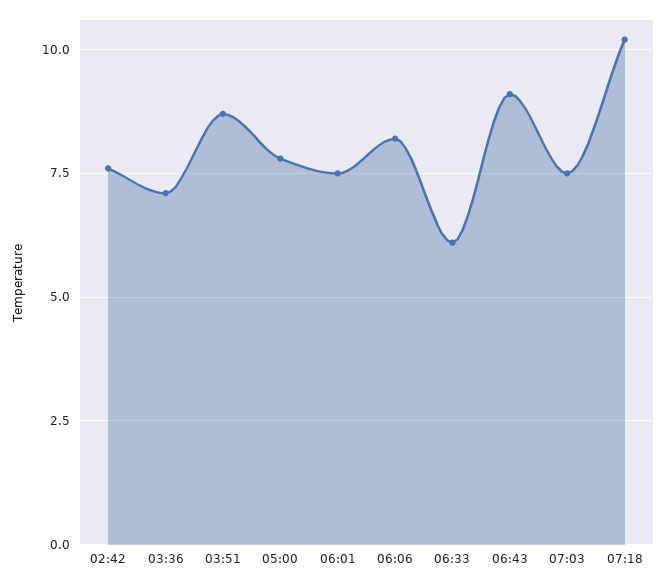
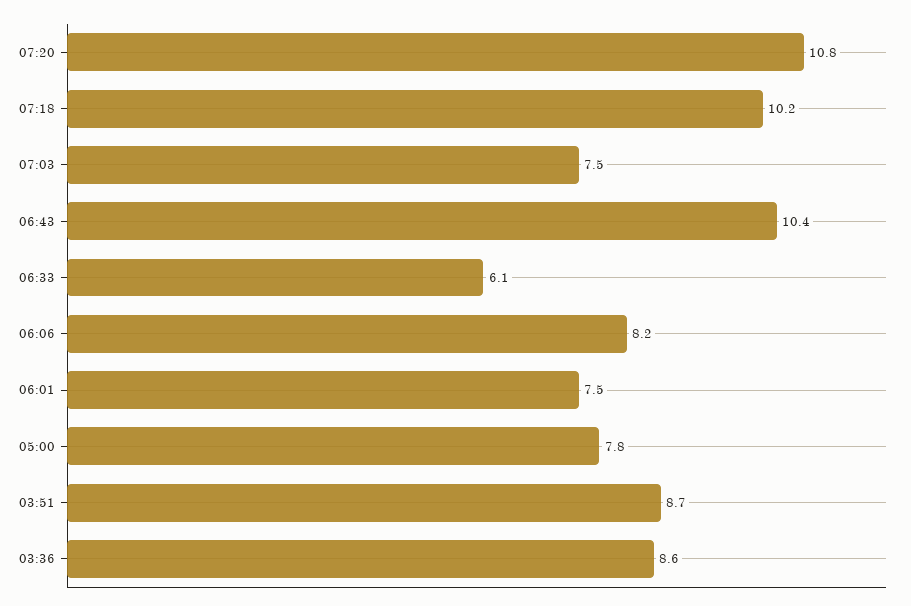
02:42: 7.5 -> none
03:36: 7 -> 8.6
06:43: 9 -> 10.4
07:20: none -> 10.8

